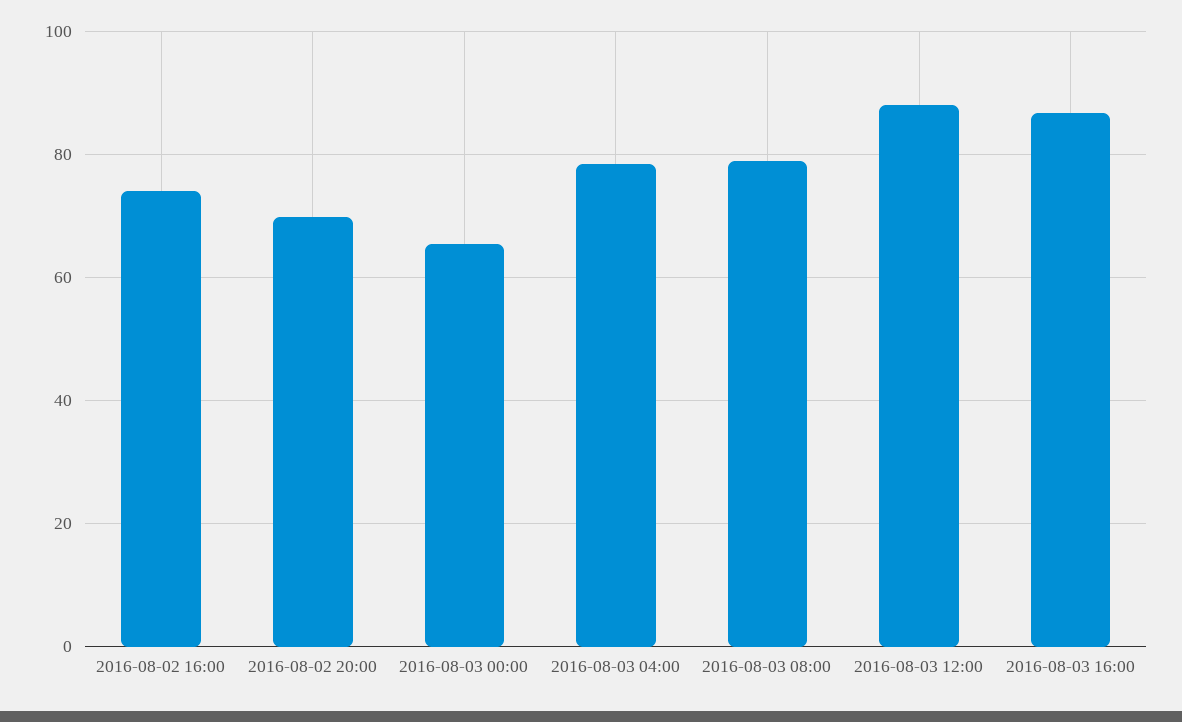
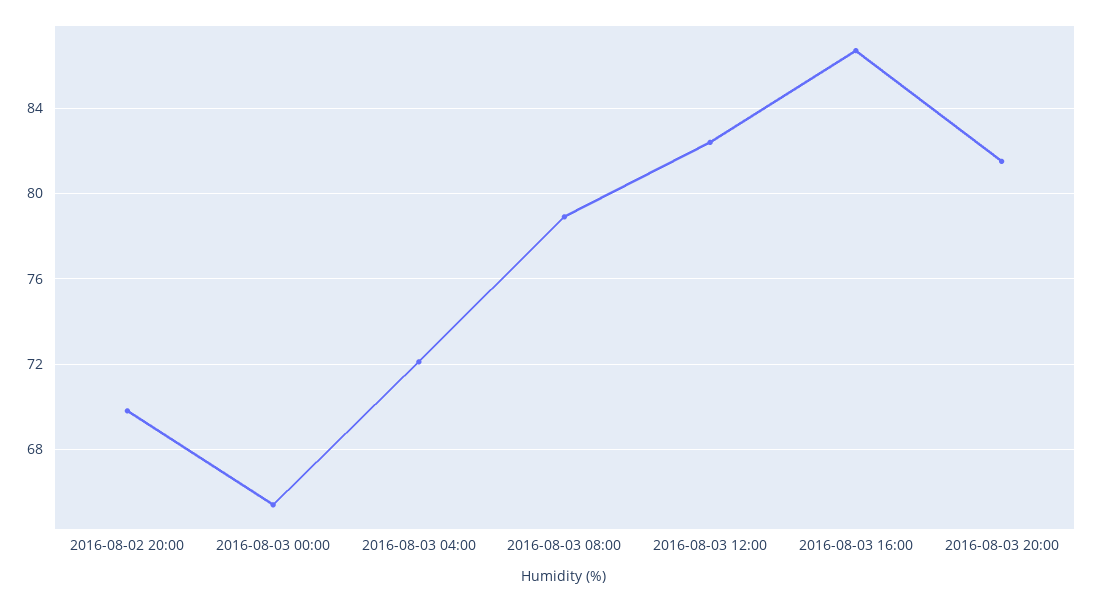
2016-08-02 16:00: 74 -> none
2016-08-03 04:00: 78 -> 72
2016-08-03 12:00: 88 -> 82.5
2016-08-03 20:00: none -> 81.5

